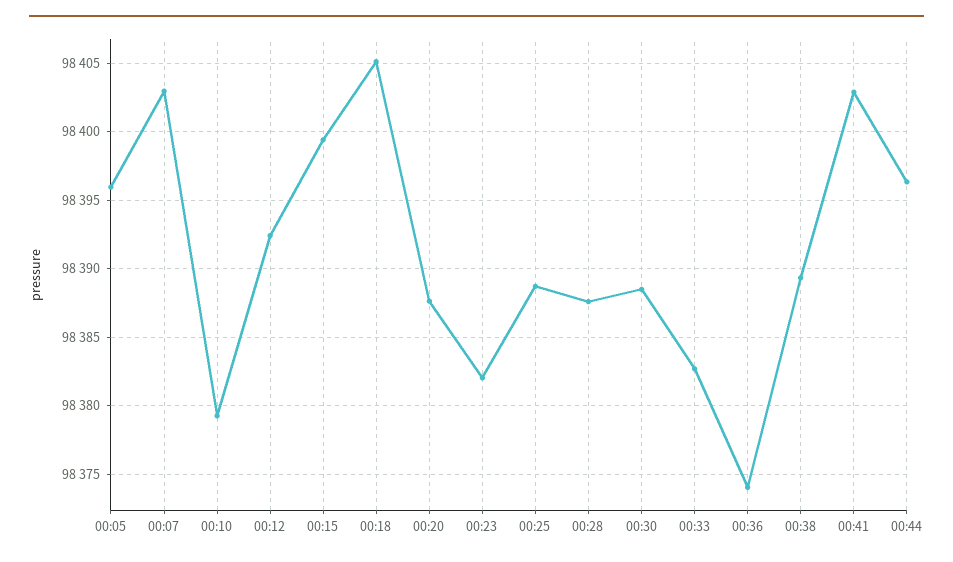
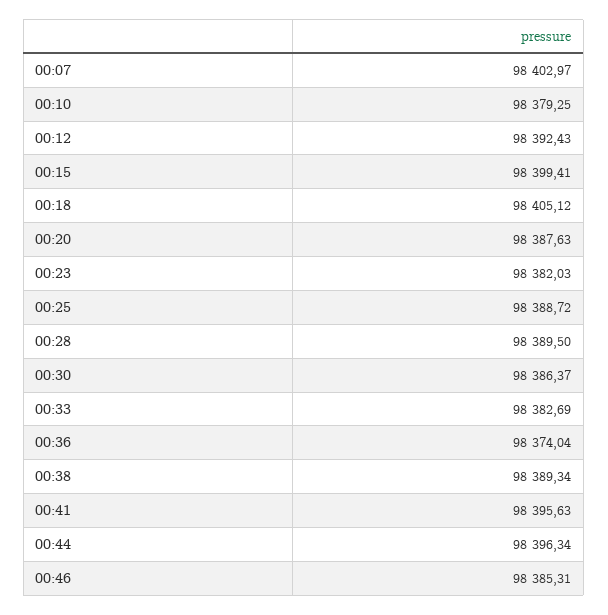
00:05: 98396 -> none
00:28: 98387.5 -> 98389.5
00:30: 98388.5 -> 98386.37
00:41: 98403 -> 98395.63
00:46: none -> 98385.31

